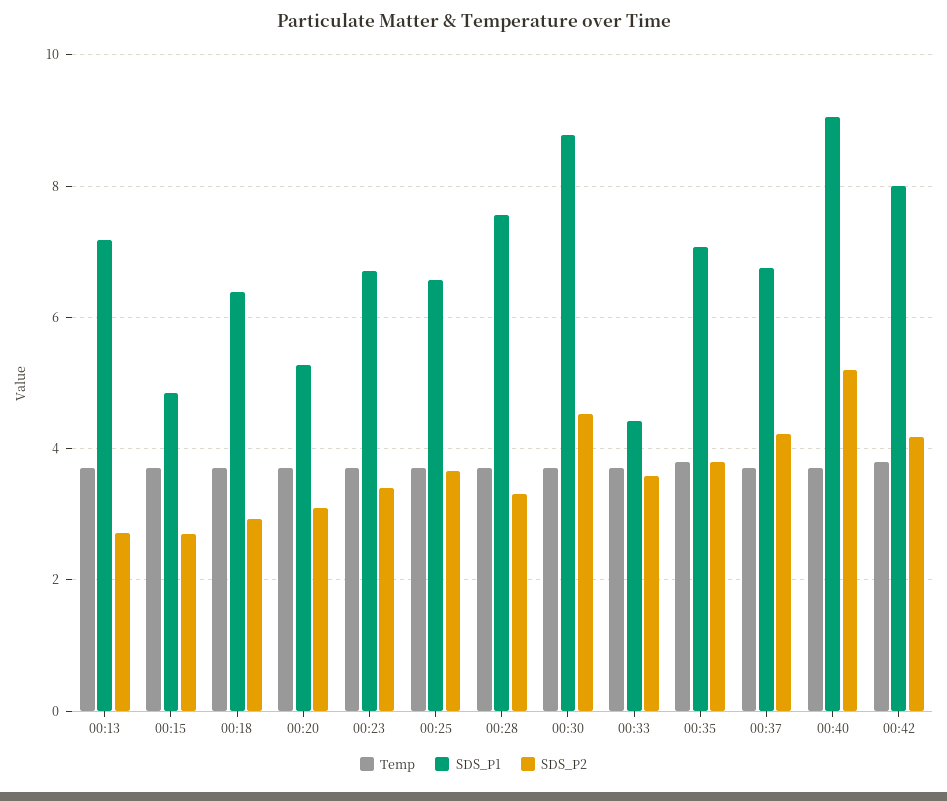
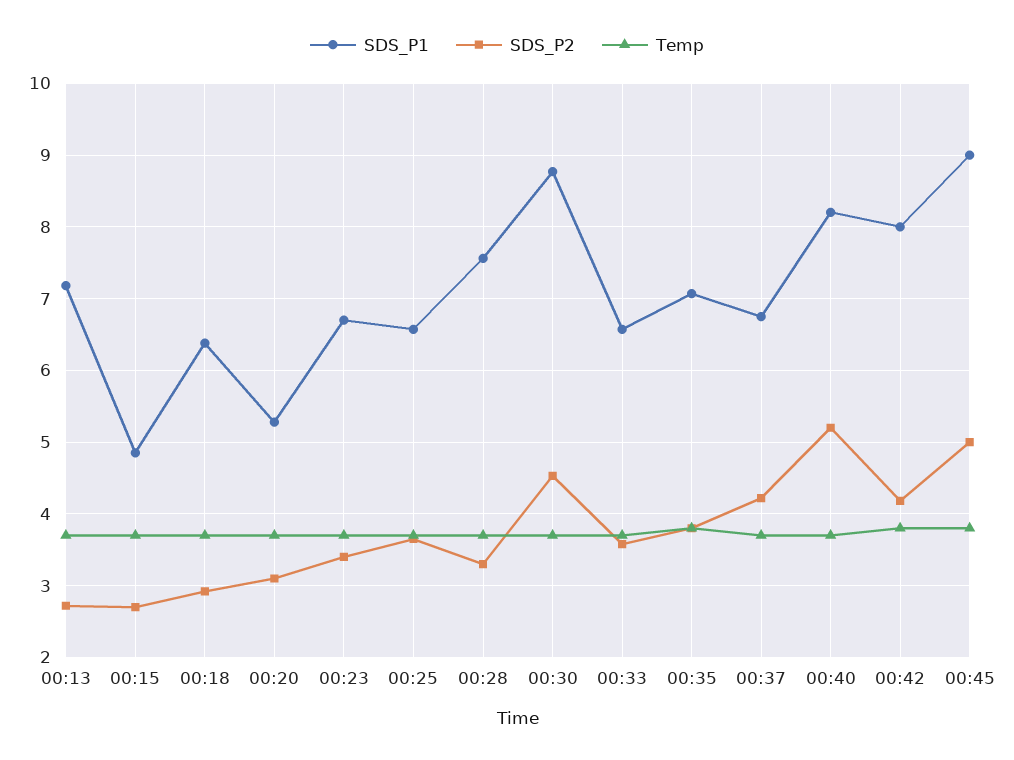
SDS_P1, 00:33: 4.4 -> 6.6
SDS_P1, 00:40: 9 -> 8.2
SDS_P1, 00:45: none -> 9
SDS_P2, 00:45: none -> 5
Temp, 00:45: none -> 3.8

